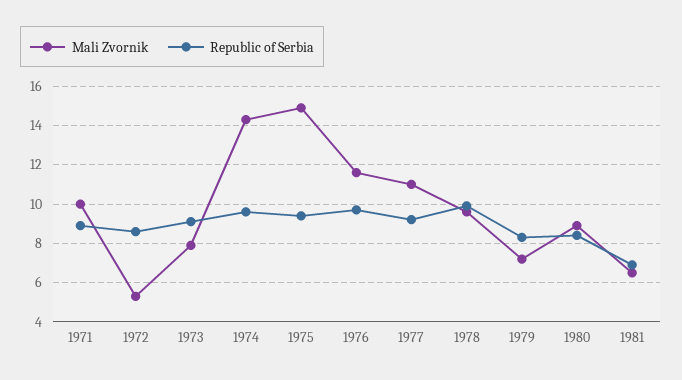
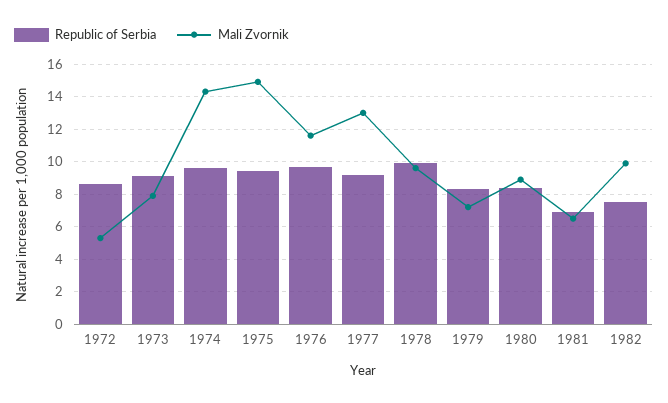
Mali Zvornik, 1971: 10 -> none
Republic of Serbia, 1971: 9 -> none
Mali Zvornik, 1977: 11 -> 13
Republic of Serbia, 1982: none -> 7.5
Mali Zvornik, 1982: none -> 10

